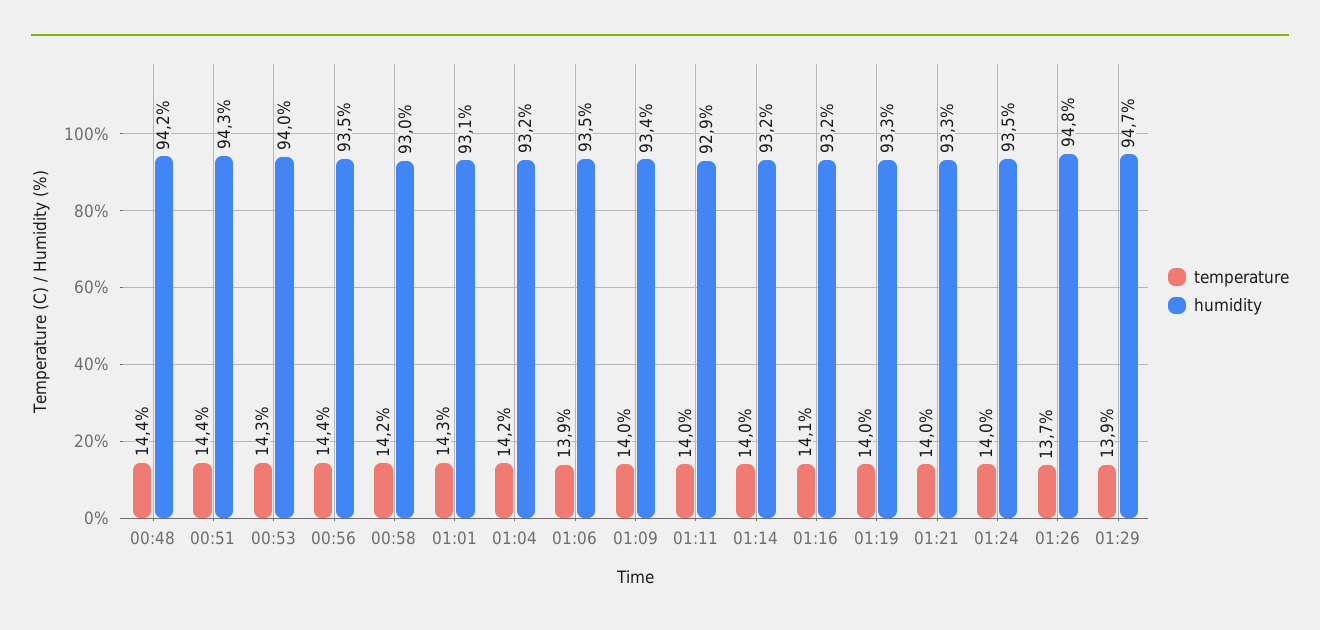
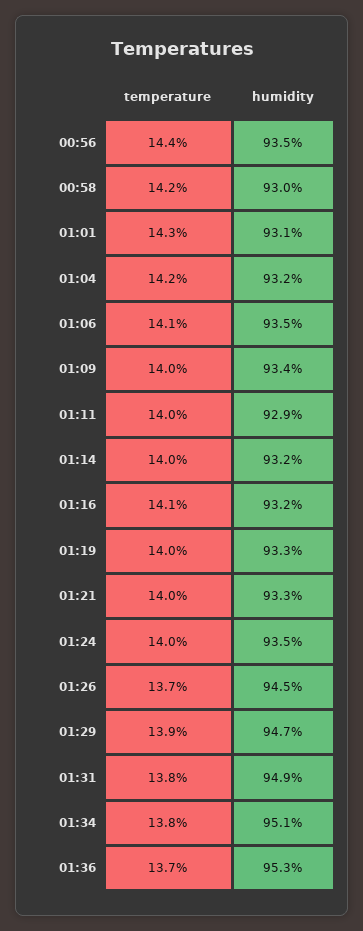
temperature, 00:48: 14.4 -> none
humidity, 00:48: 94.2 -> none
temperature, 00:51: 14.4 -> none
humidity, 00:51: 94.3 -> none
temperature, 00:53: 14.3 -> none
humidity, 00:53: 94 -> none
temperature, 01:06: 13.9 -> 14.1
humidity, 01:26: 94.8 -> 94.5
temperature, 01:31: none -> 13.8
humidity, 01:31: none -> 94.9
temperature, 01:34: none -> 13.8
humidity, 01:34: none -> 95.1
temperature, 01:36: none -> 13.7
humidity, 01:36: none -> 95.3

